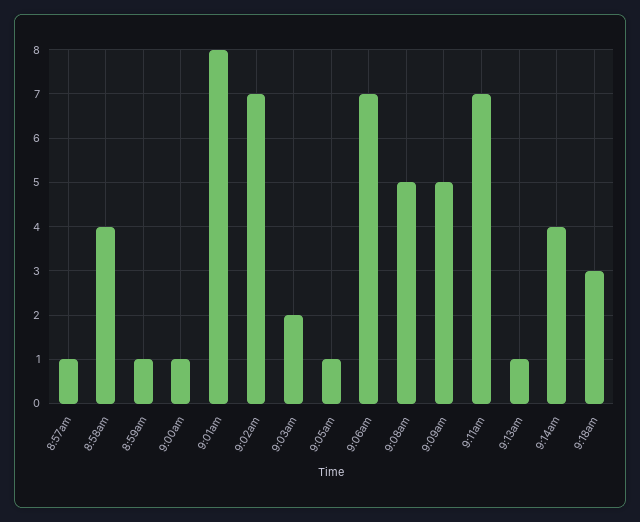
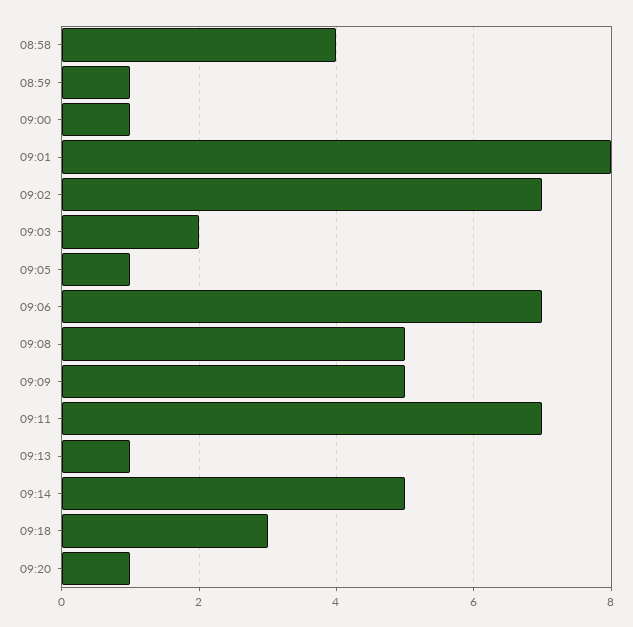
8:57am: 1 -> none
9:14am: 4 -> 5
09:20: none -> 1

